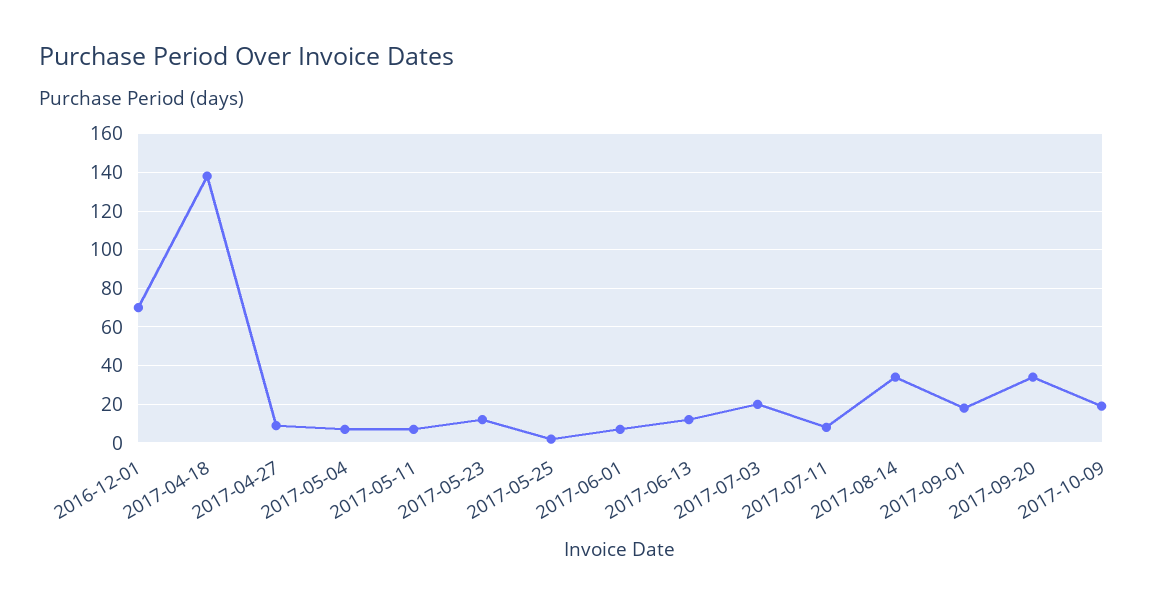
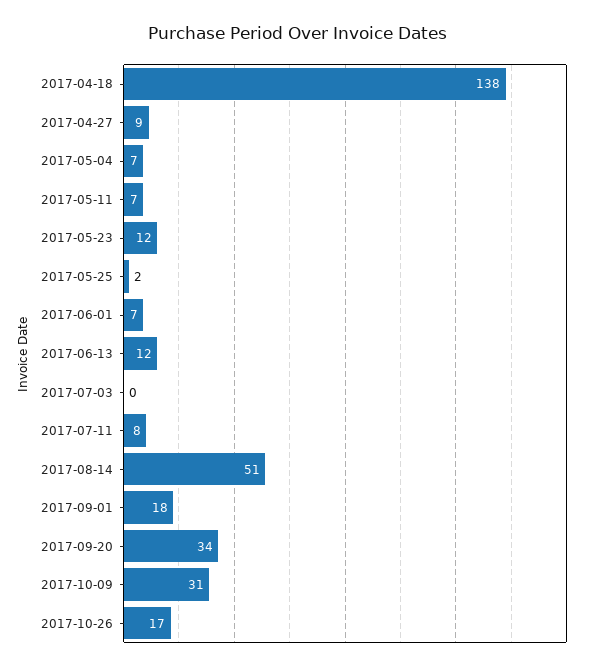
2016-12-01: 70 -> none
2017-07-03: 20 -> 0
2017-08-14: 35 -> 51
2017-10-09: 20 -> 31
2017-10-26: none -> 17

